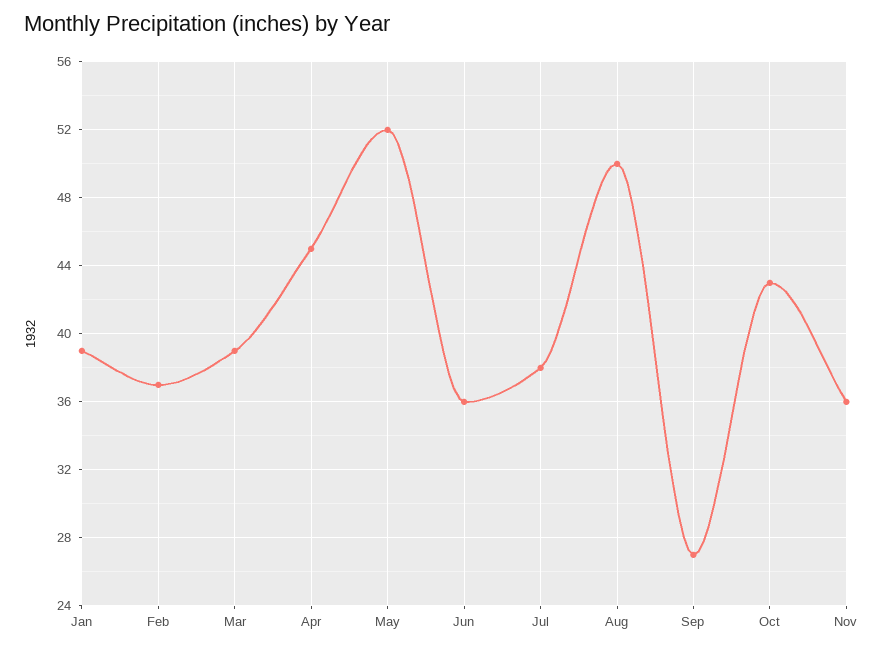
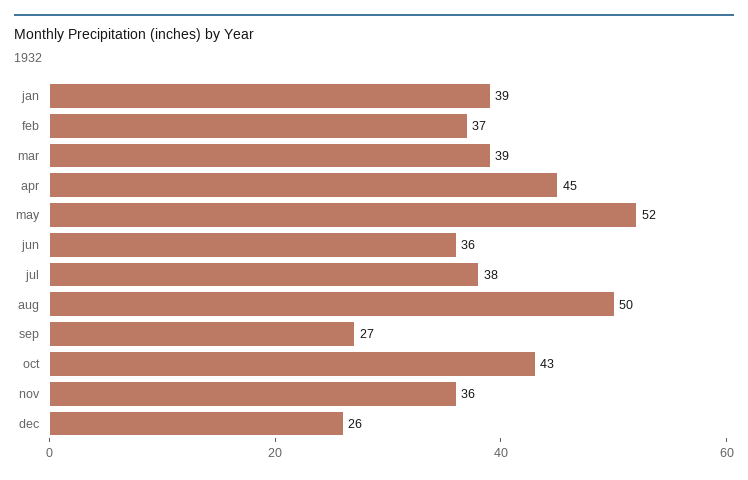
dec: none -> 26

